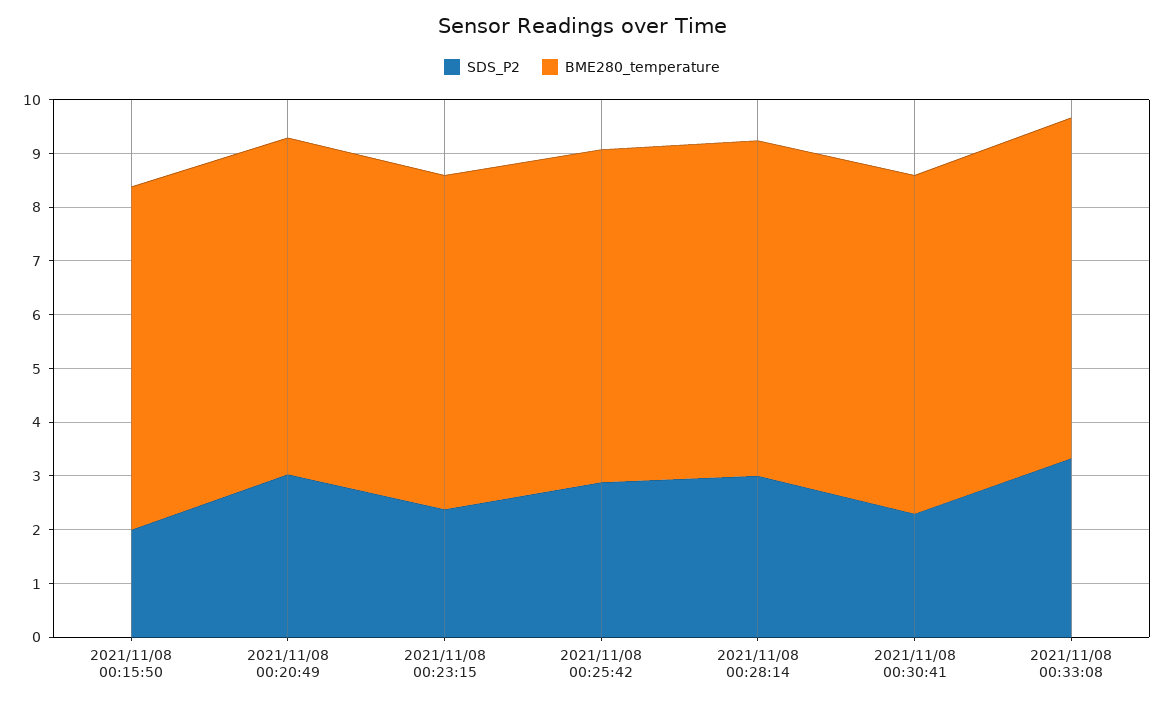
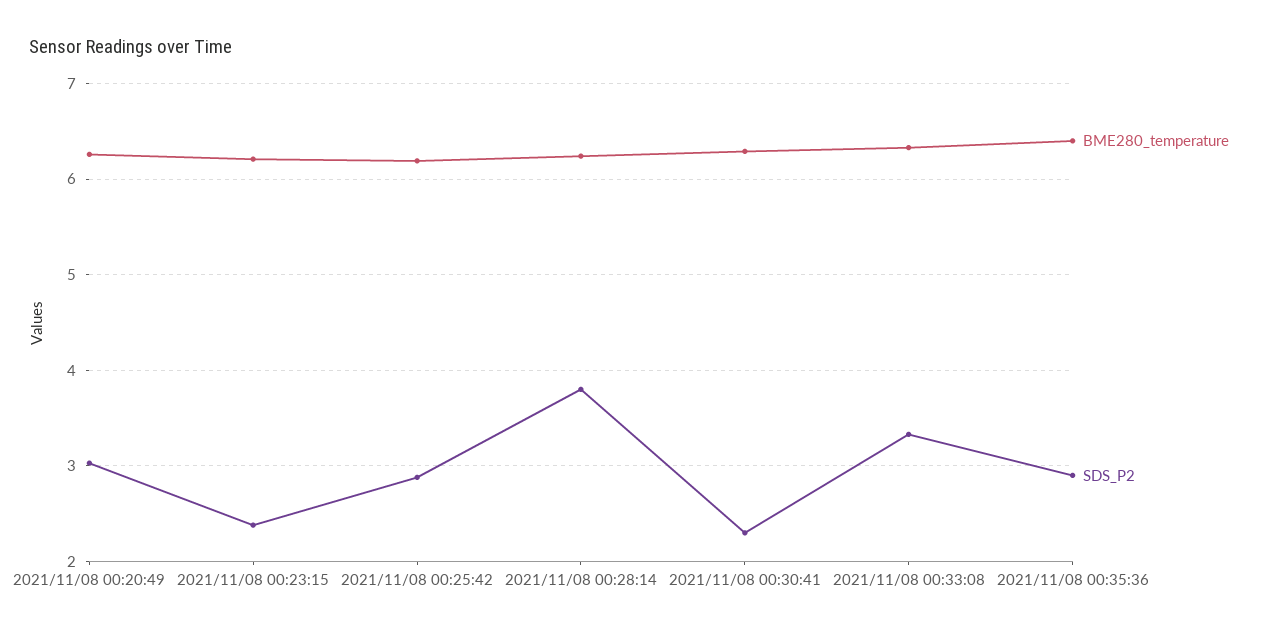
SDS_P2, 2021/11/08 00:15:50: 2 -> none
BME280_temperature, 2021/11/08 00:15:50: 6.4 -> none
SDS_P2, 2021/11/08 00:28:14: 3 -> 3.8
BME280_temperature, 2021/11/08 00:35:36: none -> 6.4
SDS_P2, 2021/11/08 00:35:36: none -> 2.9

